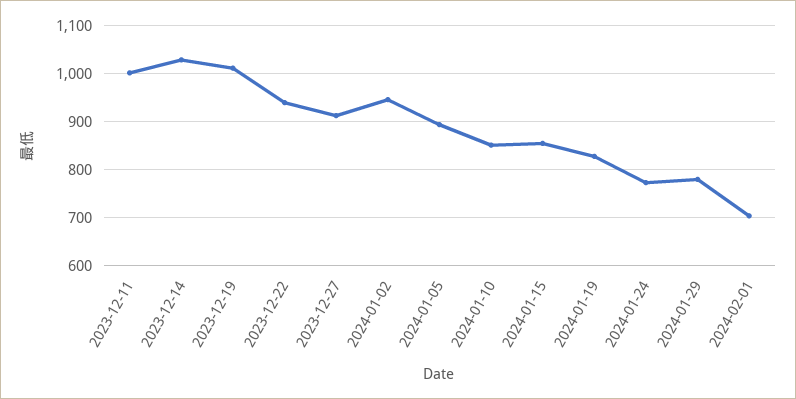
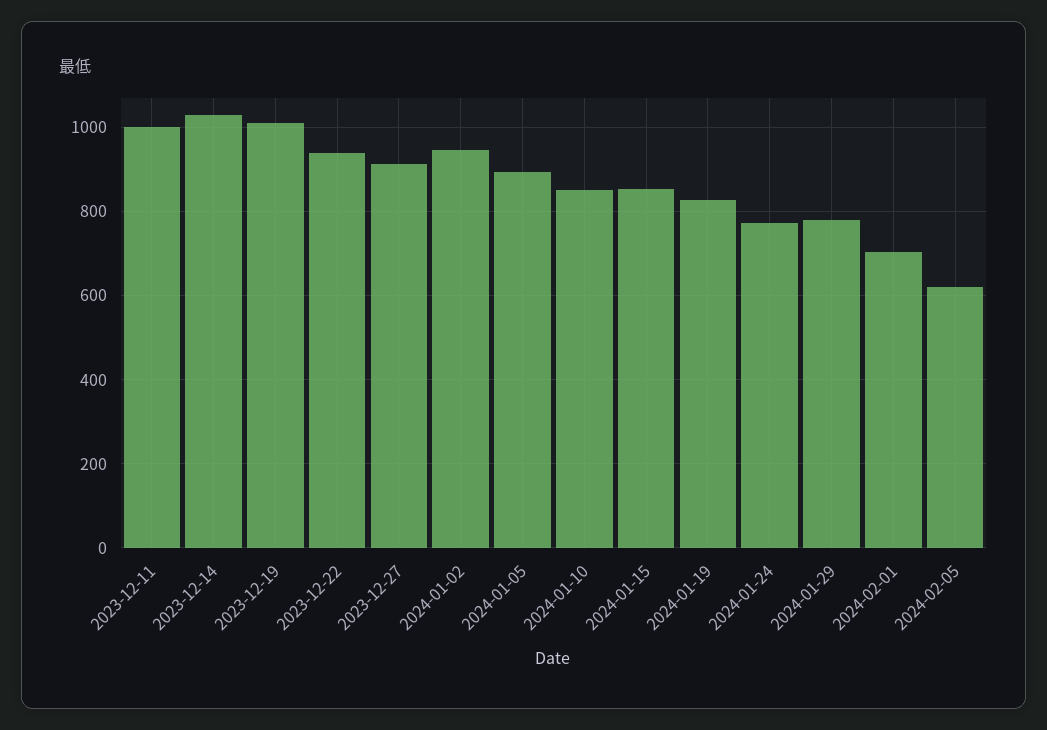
2024-02-05: none -> 620

